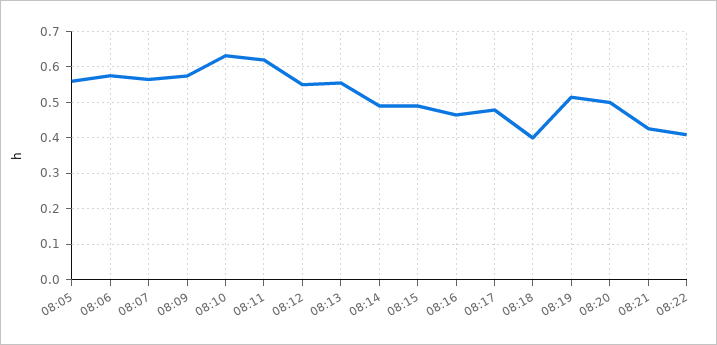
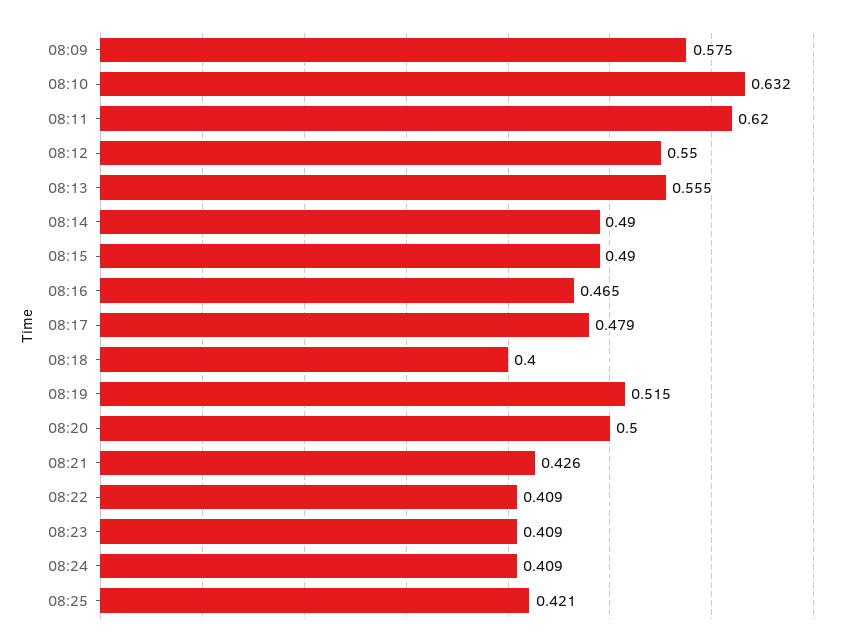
08:05: 0.56 -> none
08:06: 0.58 -> none
08:07: 0.56 -> none
08:23: none -> 0.409
08:24: none -> 0.409
08:25: none -> 0.421

